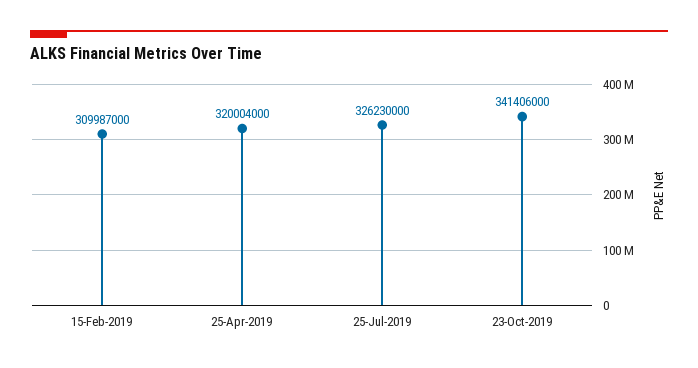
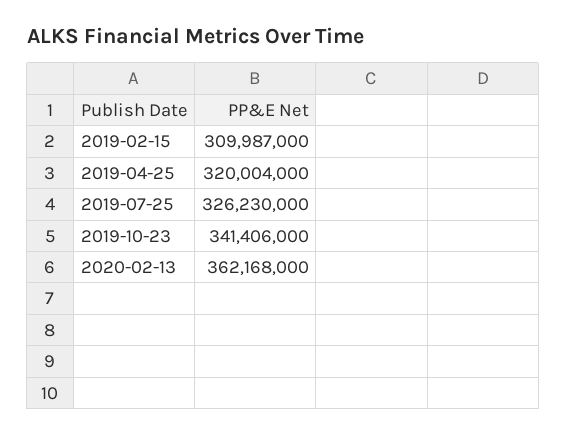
2020-02-13: none -> 362168000

